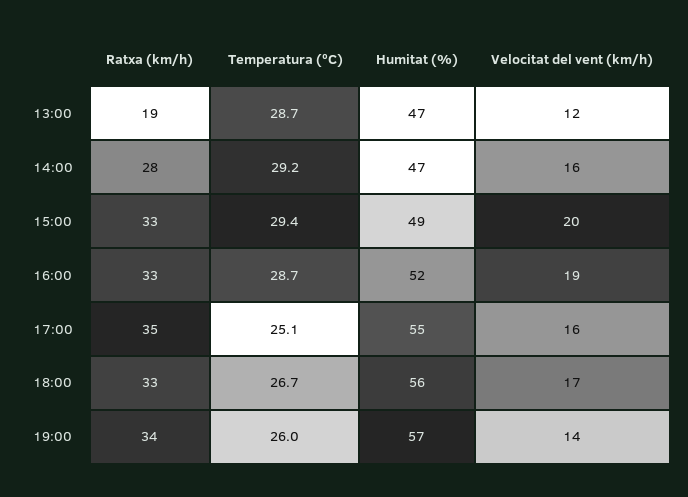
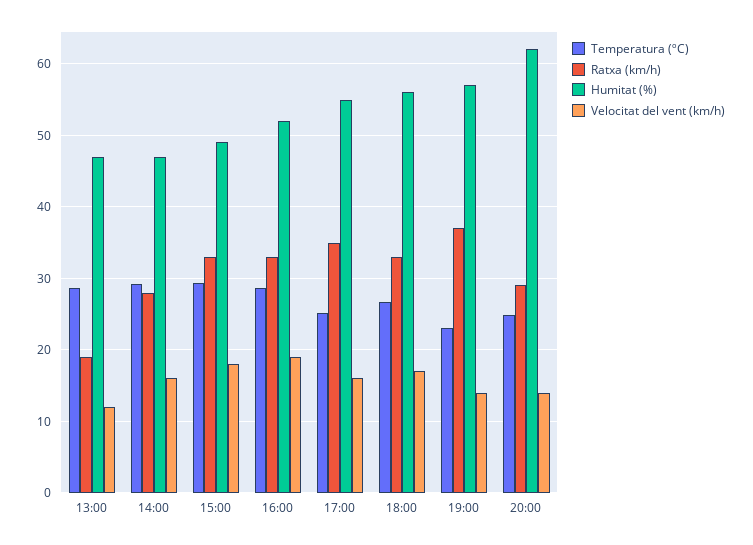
Velocitat del vent (km/h), 15:00: 20 -> 18
Ratxa (km/h), 19:00: 34 -> 37
Temperatura (ºC), 19:00: 26 -> 23
Temperatura (ºC), 20:00: none -> 25
Ratxa (km/h), 20:00: none -> 29
Humitat (%), 20:00: none -> 62
Velocitat del vent (km/h), 20:00: none -> 14

